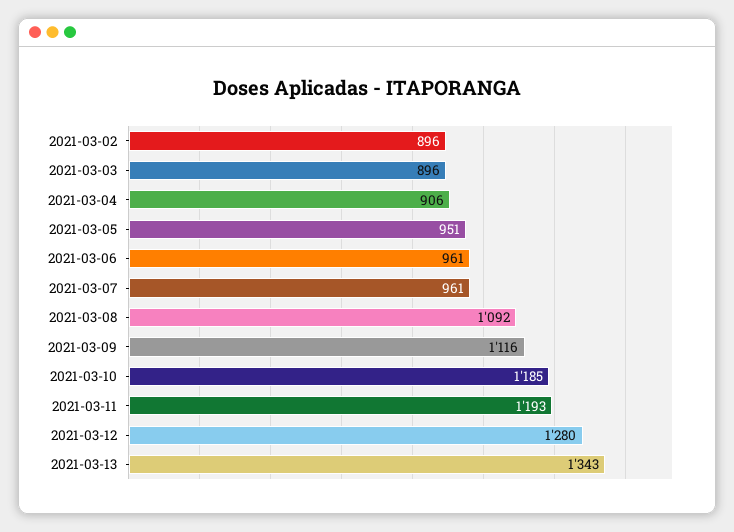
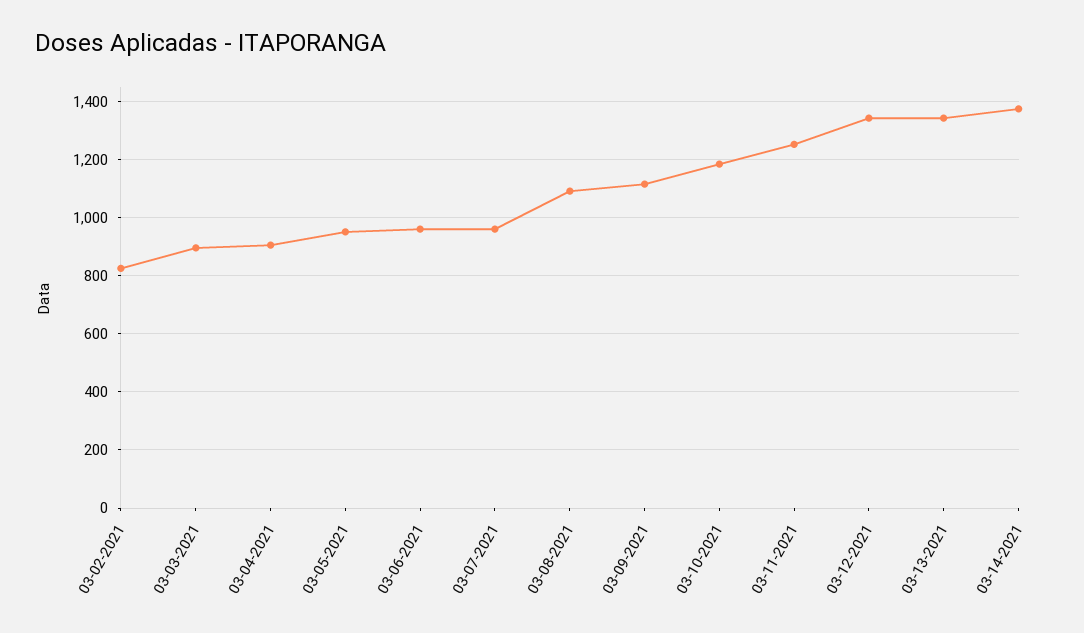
2021-03-02: 896 -> 825
2021-03-11: 1193 -> 1250
2021-03-12: 1280 -> 1350
03-14-2021: none -> 1375

